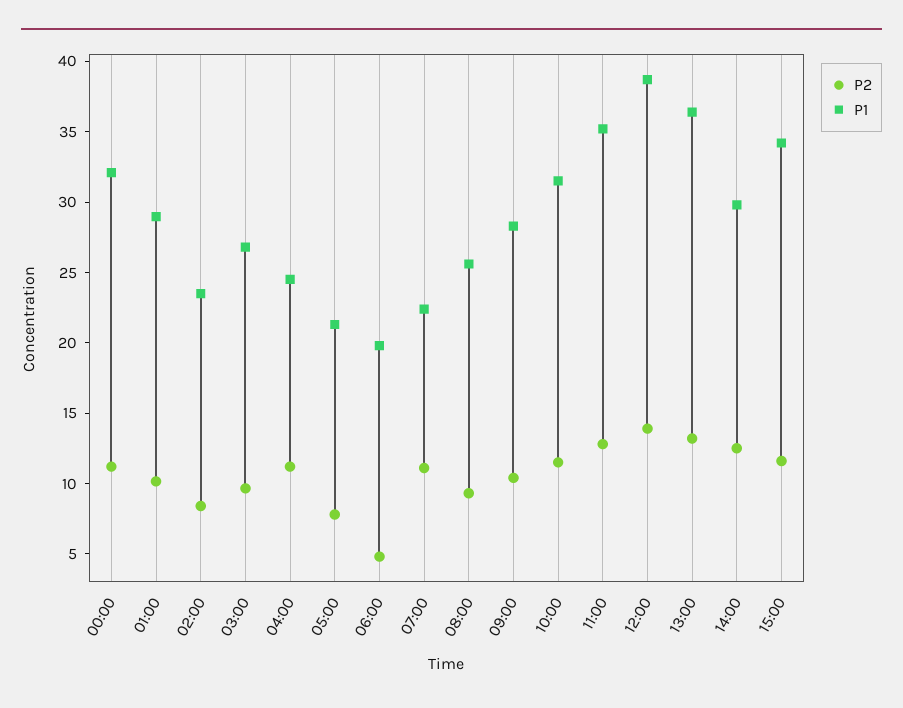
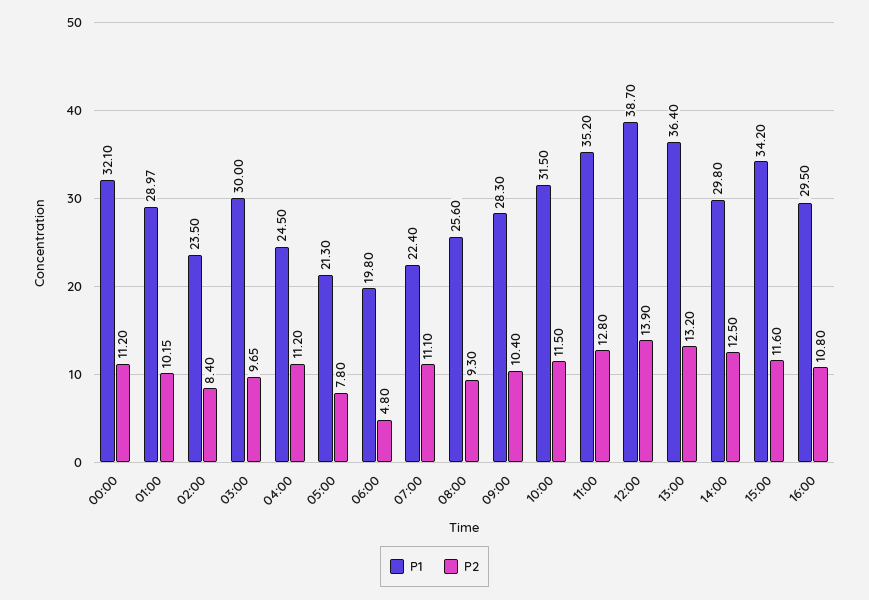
P1, 03:00: 27 -> 30
P1, 16:00: none -> 29.5
P2, 16:00: none -> 10.8

